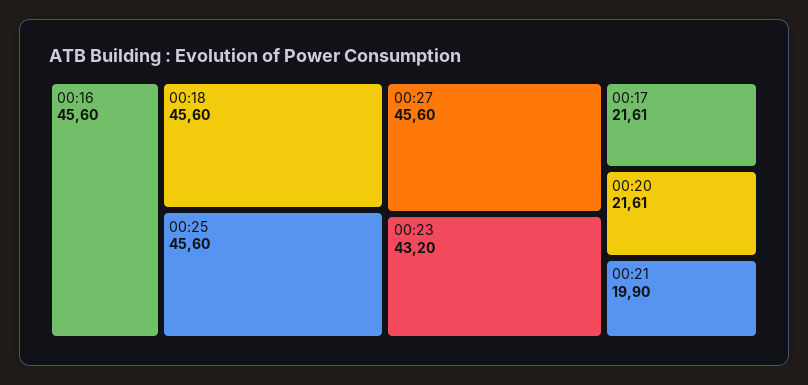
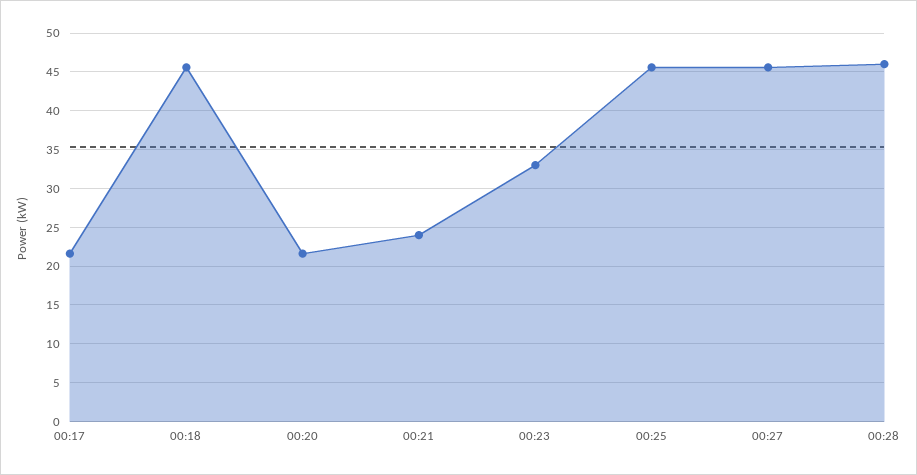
00:16: 45.6 -> none
00:23: 43.2 -> 33
00:21: 19.9 -> 24
00:28: none -> 46

